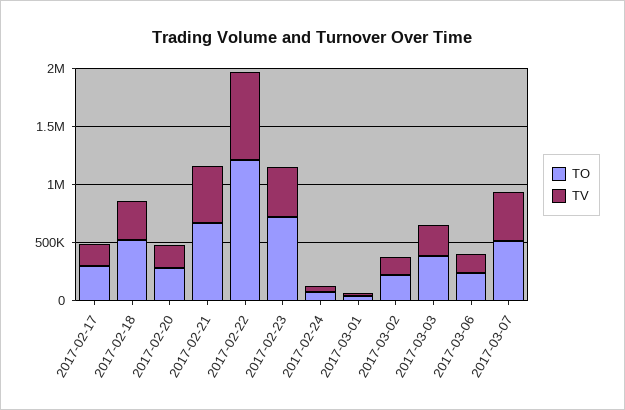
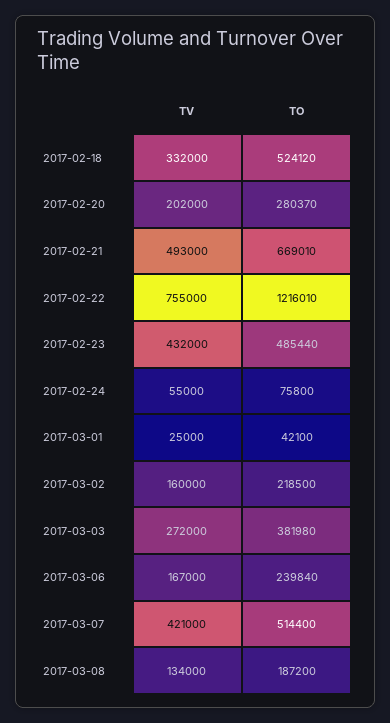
TO, 2017-02-17: 300000 -> none
TV, 2017-02-17: 200000 -> none
TO, 2017-02-23: 700000 -> 485440
TV, 2017-03-08: none -> 134000
TO, 2017-03-08: none -> 187200

